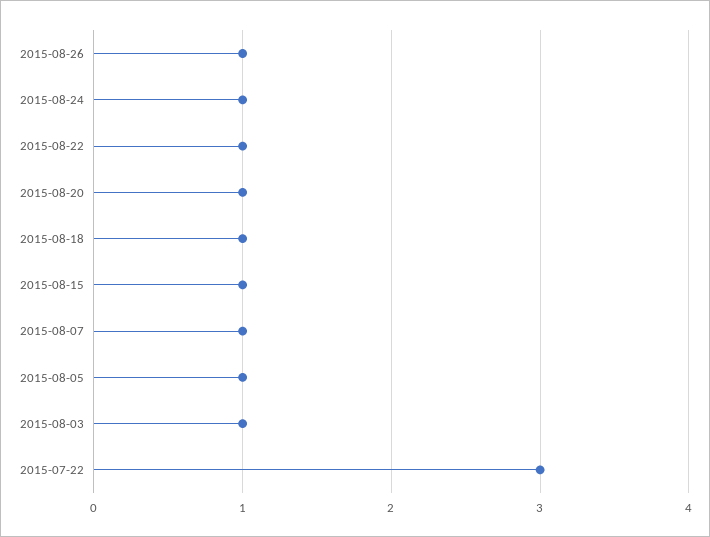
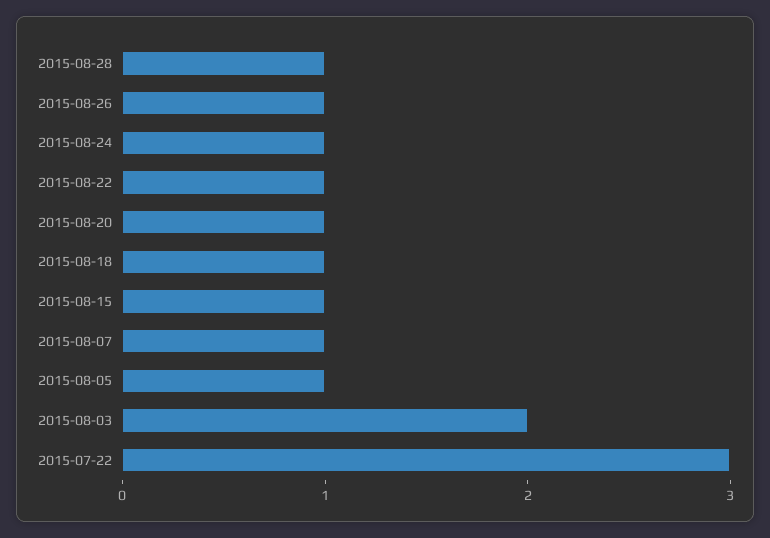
2015-08-03: 1 -> 2
2015-08-28: none -> 1

